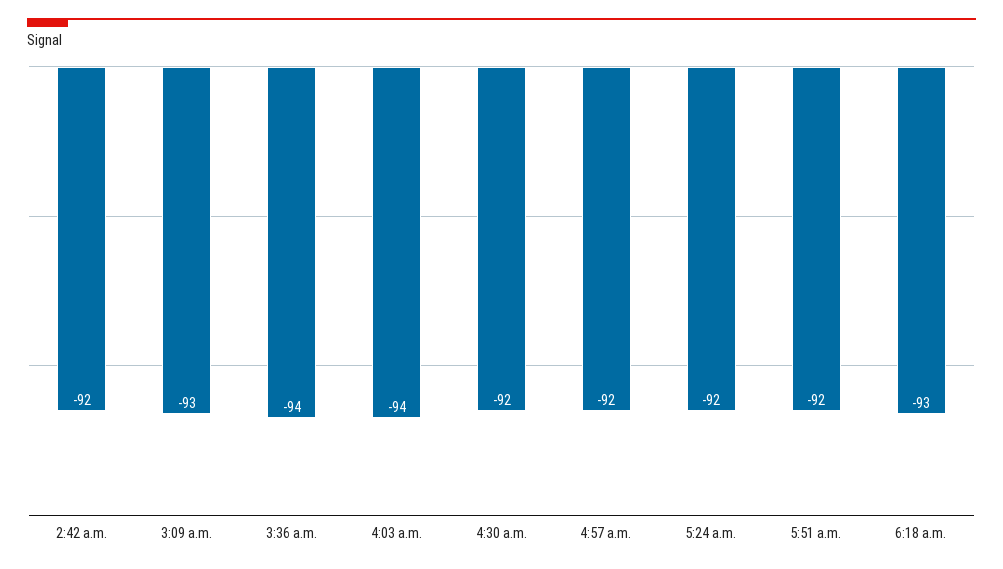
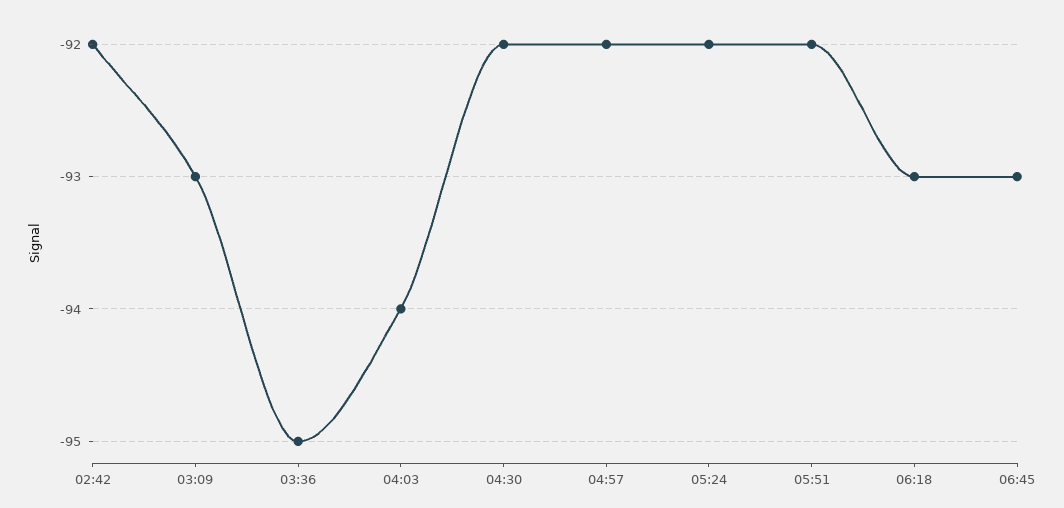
3:36 a.m.: -94 -> -95
06:45: none -> -93

